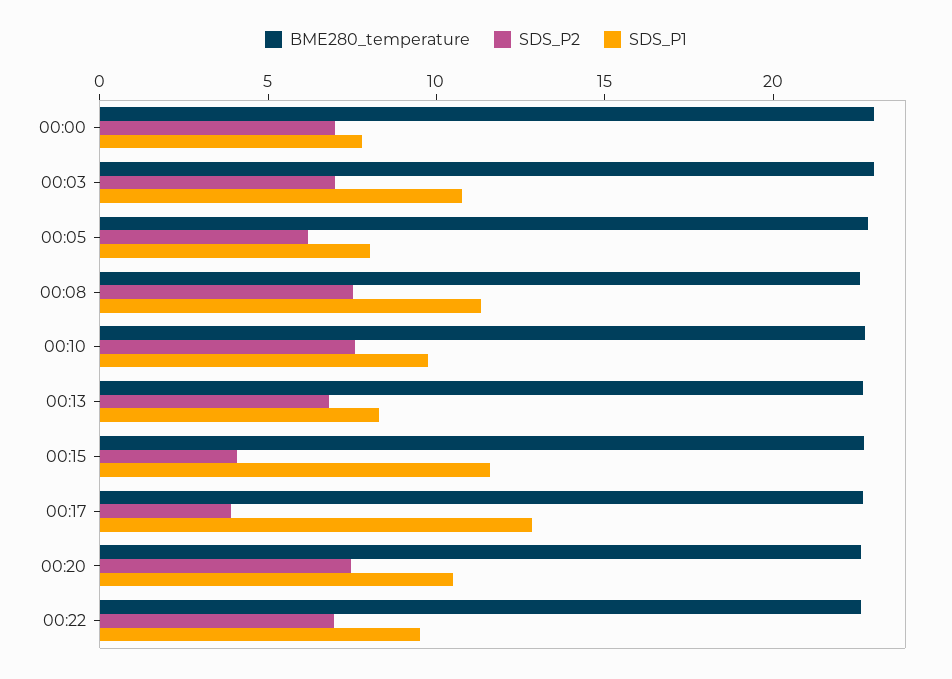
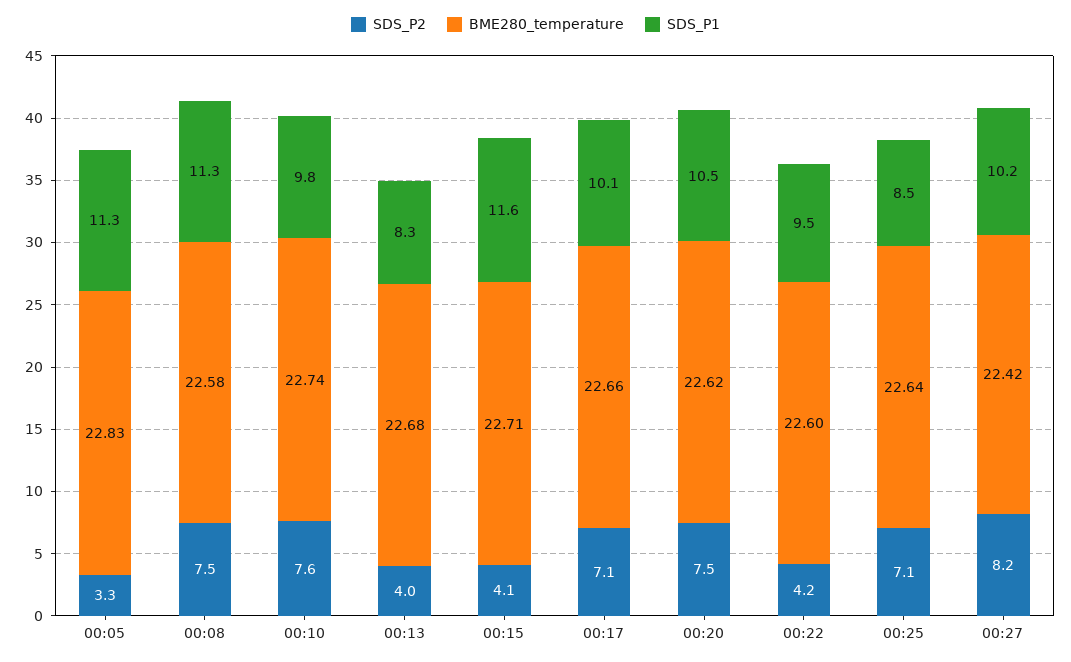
BME280_temperature, 00:00: 23 -> none
SDS_P2, 00:00: 7 -> none
SDS_P1, 00:00: 8 -> none
BME280_temperature, 00:03: 23 -> none
SDS_P2, 00:03: 7 -> none
SDS_P1, 00:03: 11 -> none
SDS_P2, 00:05: 6 -> 3.3
SDS_P1, 00:05: 8 -> 11.3
SDS_P2, 00:13: 7 -> 4
SDS_P2, 00:17: 4 -> 7.1
SDS_P1, 00:17: 13 -> 10.1
SDS_P2, 00:22: 7 -> 4.2
SDS_P2, 00:25: none -> 7.1
BME280_temperature, 00:25: none -> 22.64
SDS_P1, 00:25: none -> 8.5
SDS_P2, 00:27: none -> 8.2
BME280_temperature, 00:27: none -> 22.42
SDS_P1, 00:27: none -> 10.2

